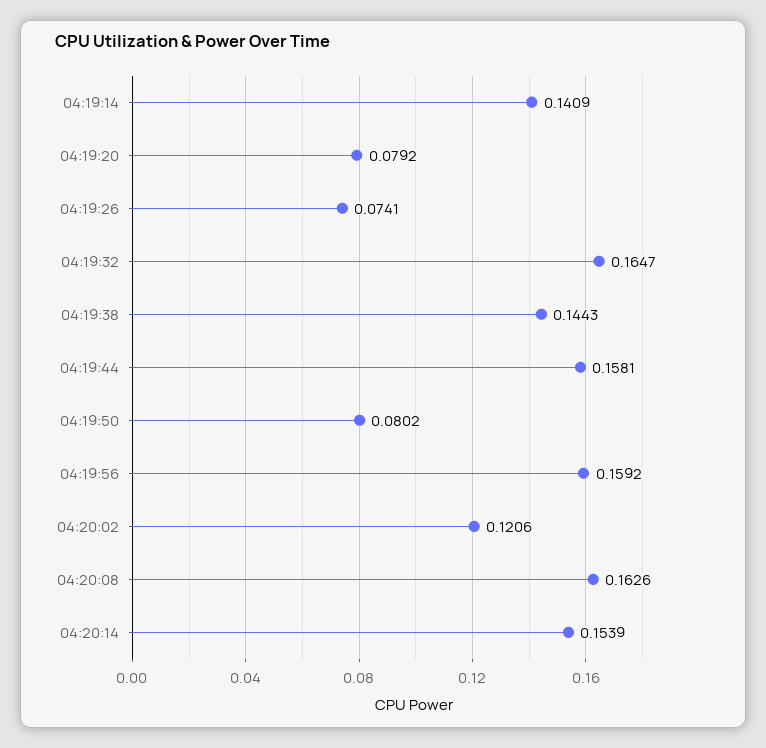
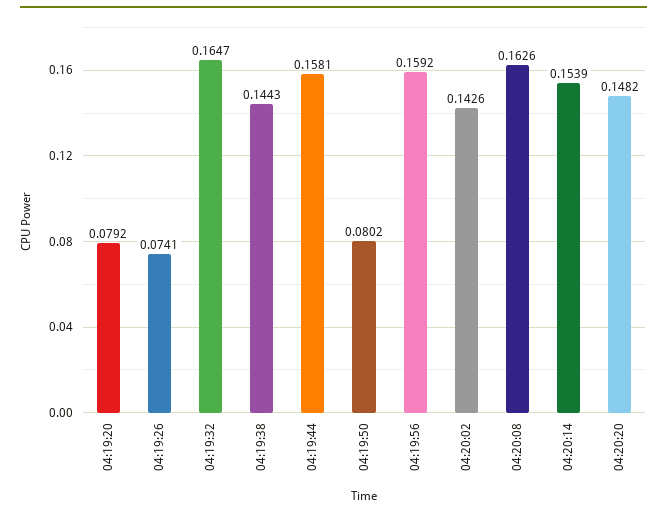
04:19:14: 0.1409 -> none
04:20:02: 0.1206 -> 0.1426
04:20:20: none -> 0.1482

